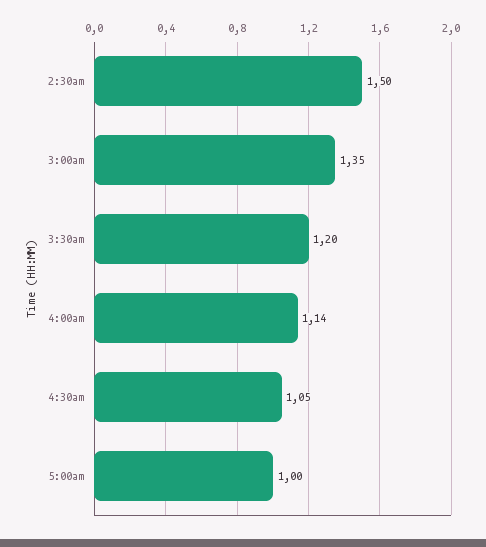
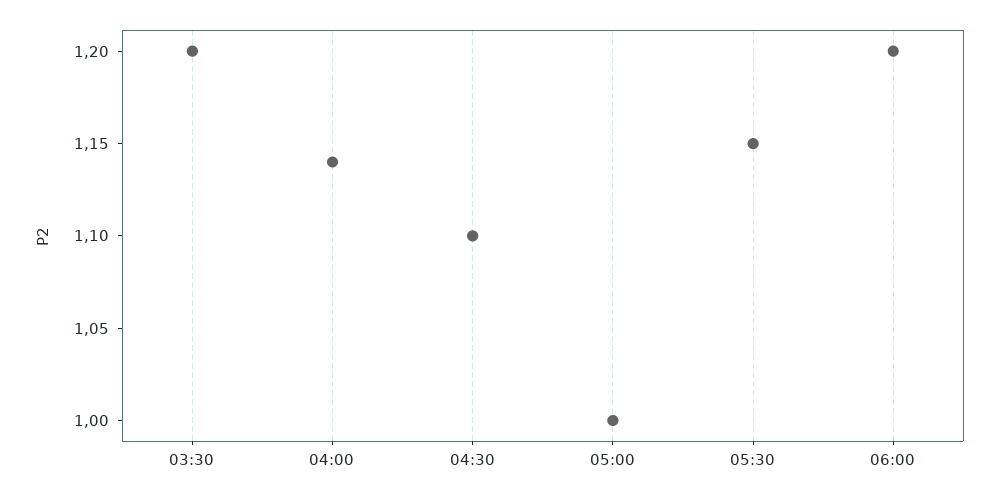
2:30am: 1.5 -> none
3:00am: 1.35 -> none
4:30am: 1.05 -> 1.1
05:30: none -> 1.15
06:00: none -> 1.2

